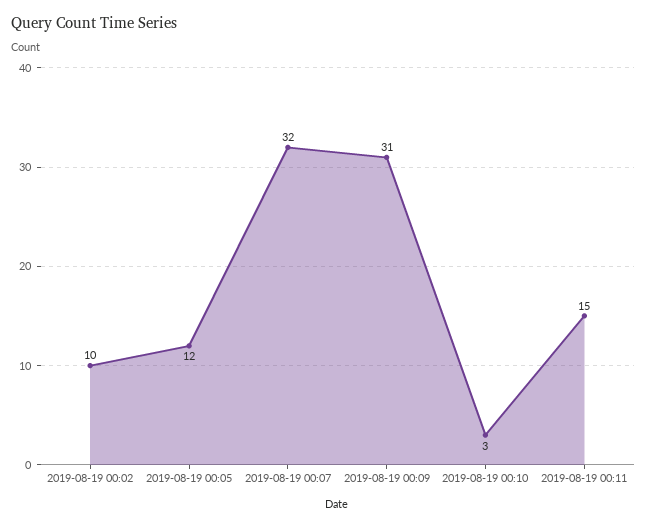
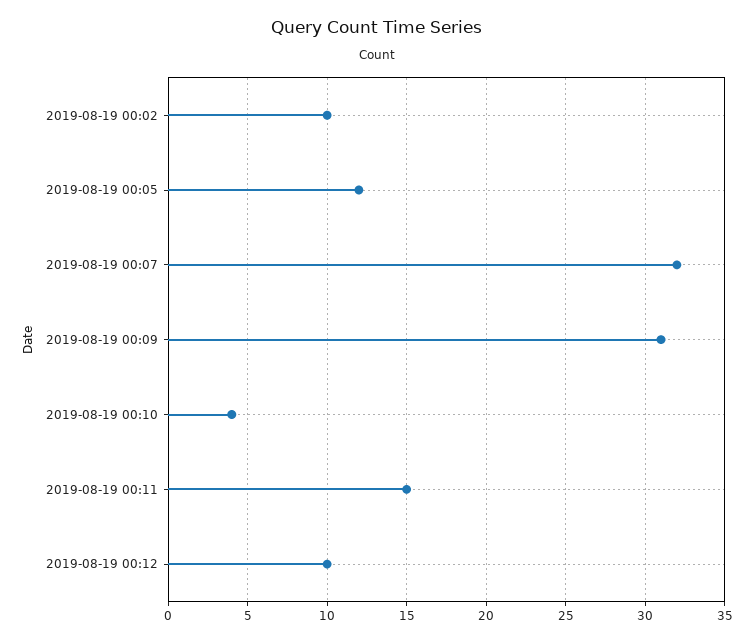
2019-08-19 00:10: 3 -> 4
2019-08-19 00:12: none -> 10

